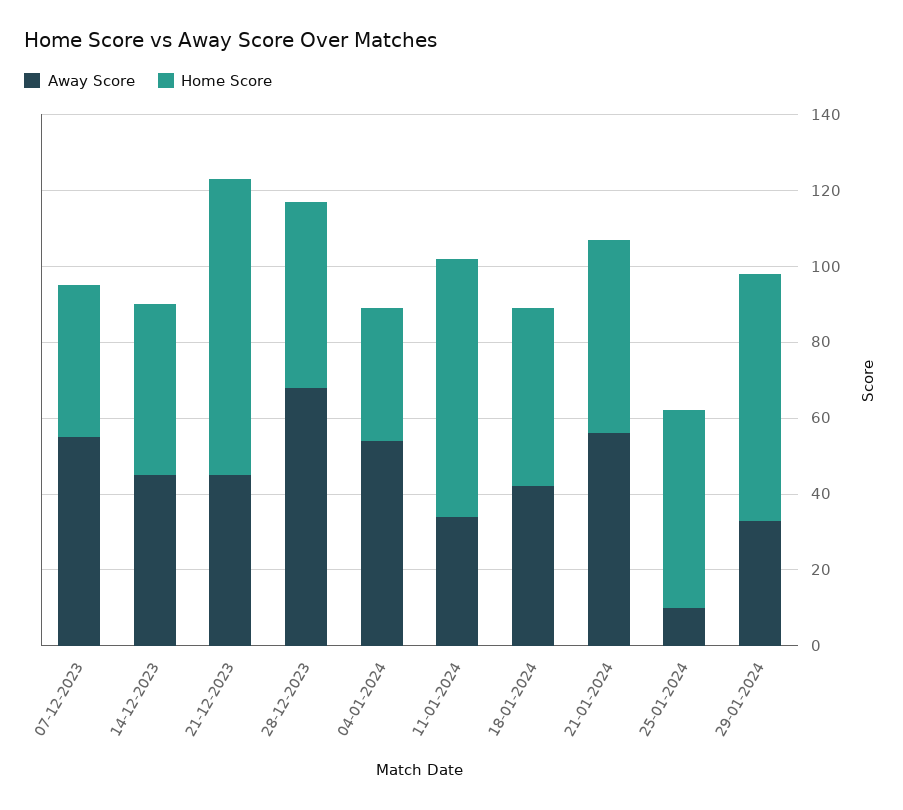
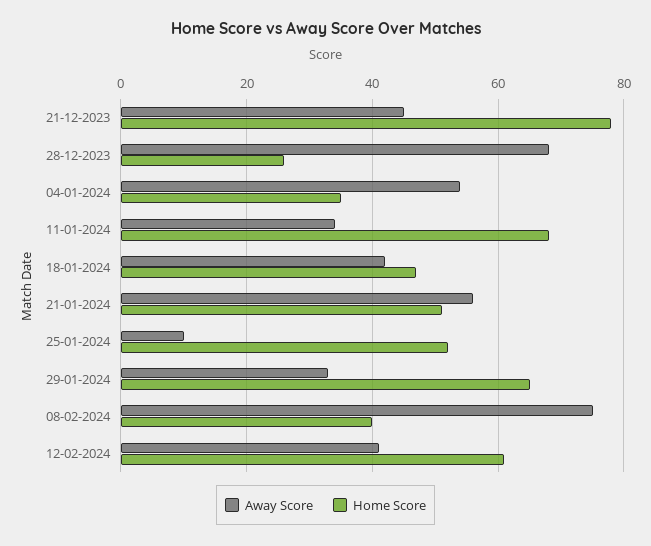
Away Score, 07-12-2023: 55 -> none
Home Score, 07-12-2023: 40 -> none
Away Score, 14-12-2023: 45 -> none
Home Score, 14-12-2023: 45 -> none
Home Score, 28-12-2023: 50 -> 25
Away Score, 08-02-2024: none -> 75
Home Score, 08-02-2024: none -> 40
Away Score, 12-02-2024: none -> 40
Home Score, 12-02-2024: none -> 60

